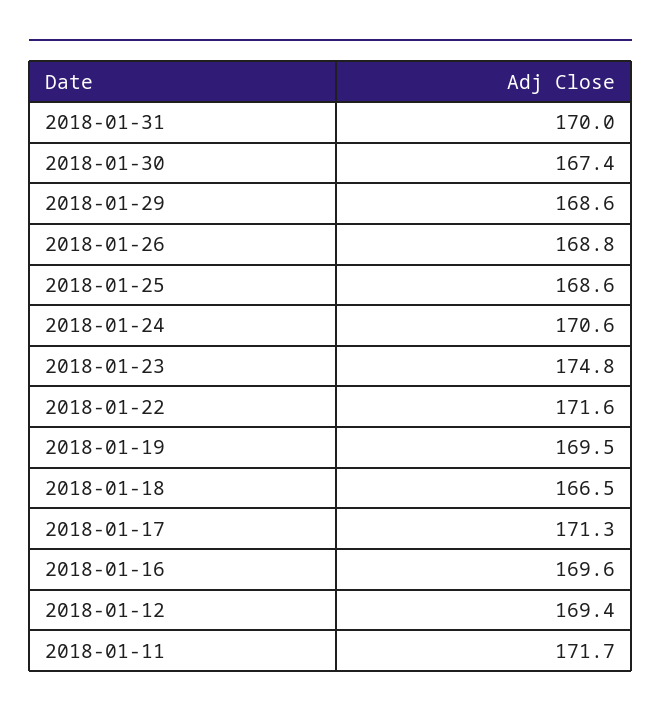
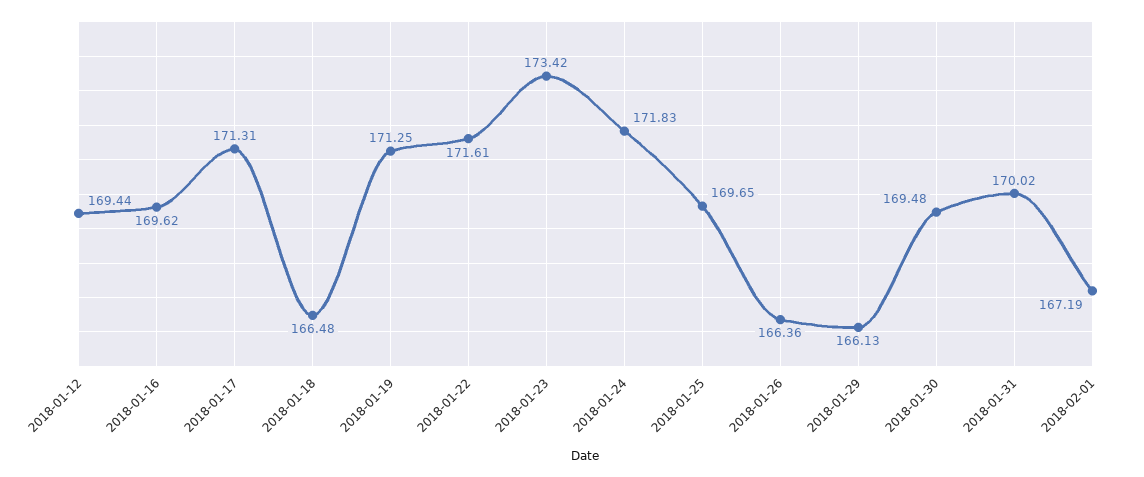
2018-01-30: 167.4 -> 169.48
2018-01-29: 168.6 -> 166.13
2018-01-26: 168.8 -> 166.36
2018-01-25: 168.6 -> 169.65
2018-01-24: 170.6 -> 171.83
2018-01-23: 174.8 -> 173.42
2018-01-19: 169.5 -> 171.25
2018-01-11: 171.7 -> none
2018-02-01: none -> 167.19

